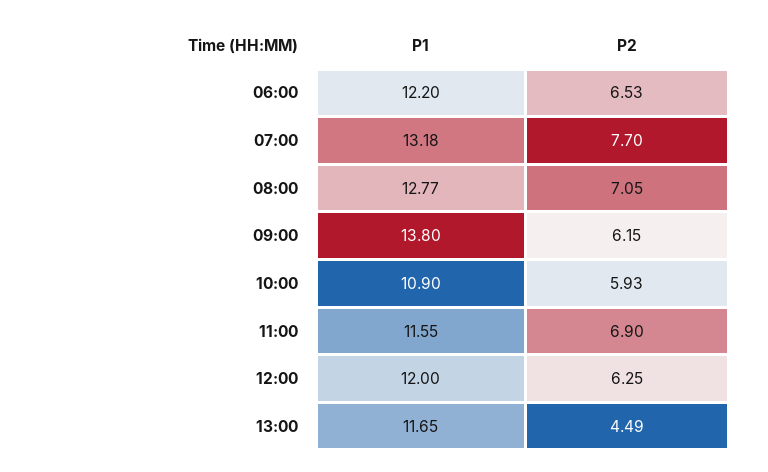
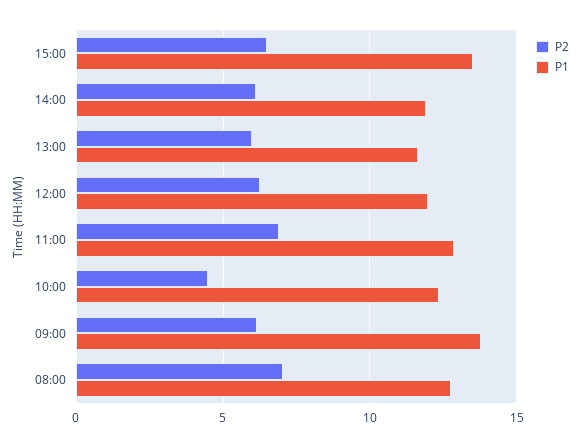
P1, 06:00: 12.2 -> none
P2, 06:00: 6.53 -> none
P1, 07:00: 13.18 -> none
P2, 07:00: 7.7 -> none
P1, 10:00: 10.9 -> 12.5
P2, 10:00: 5.93 -> 4.5
P1, 11:00: 11.55 -> 13
P2, 13:00: 4.49 -> 6
P2, 15:00: none -> 6.5
P1, 15:00: none -> 13.5
P2, 14:00: none -> 6
P1, 14:00: none -> 12

